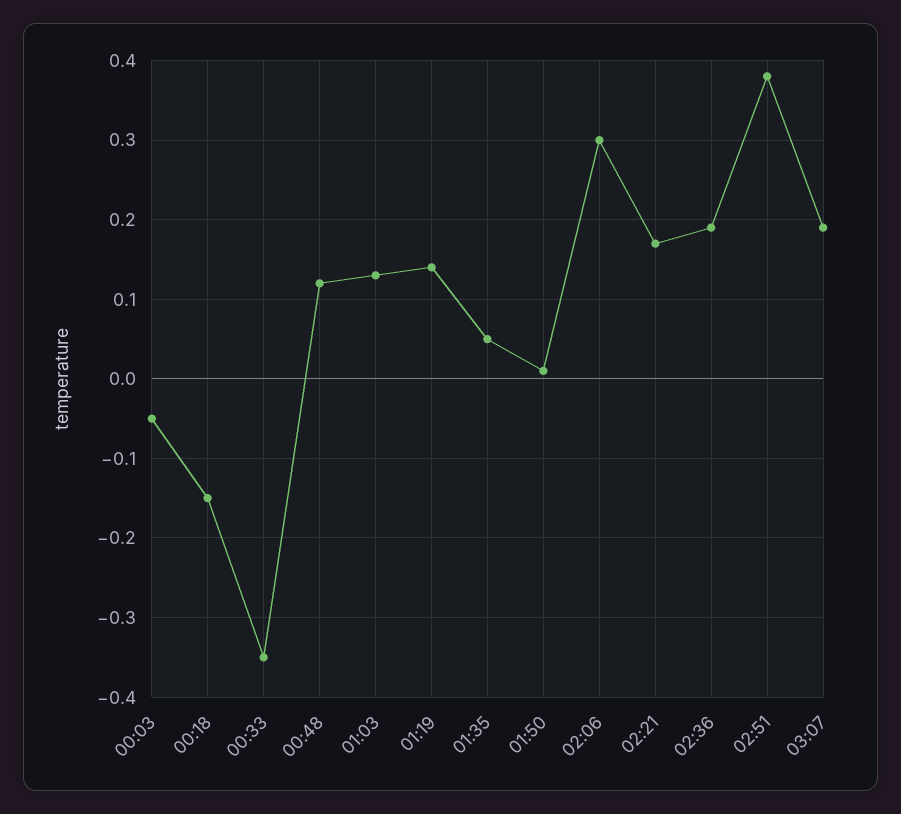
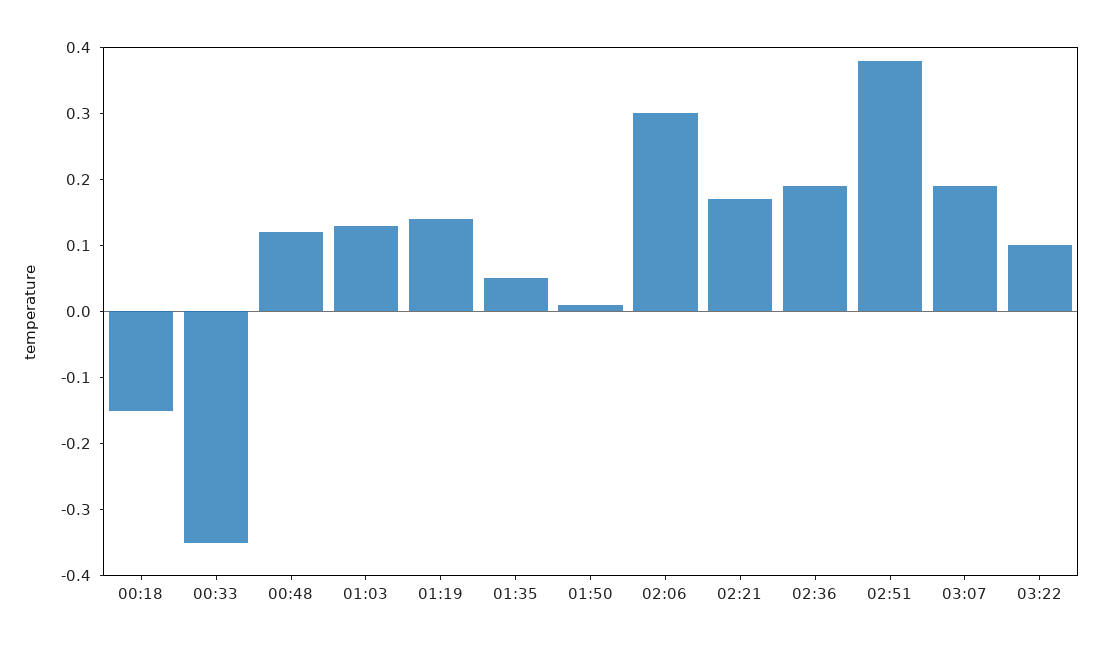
00:03: -0.05 -> none
03:22: none -> 0.1

